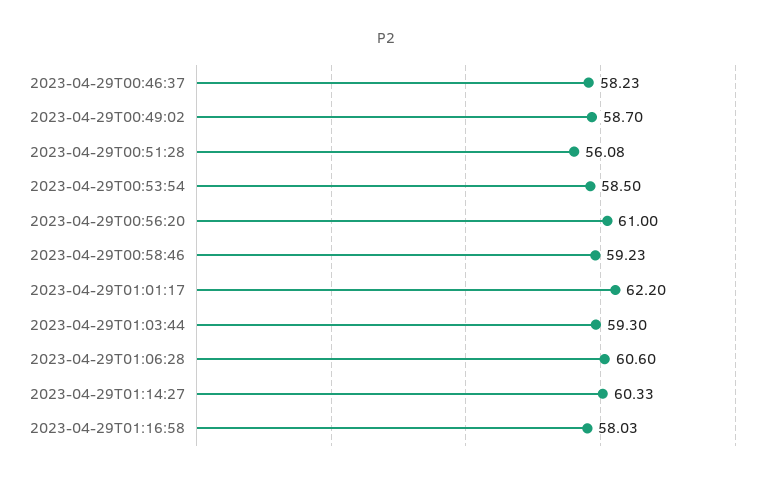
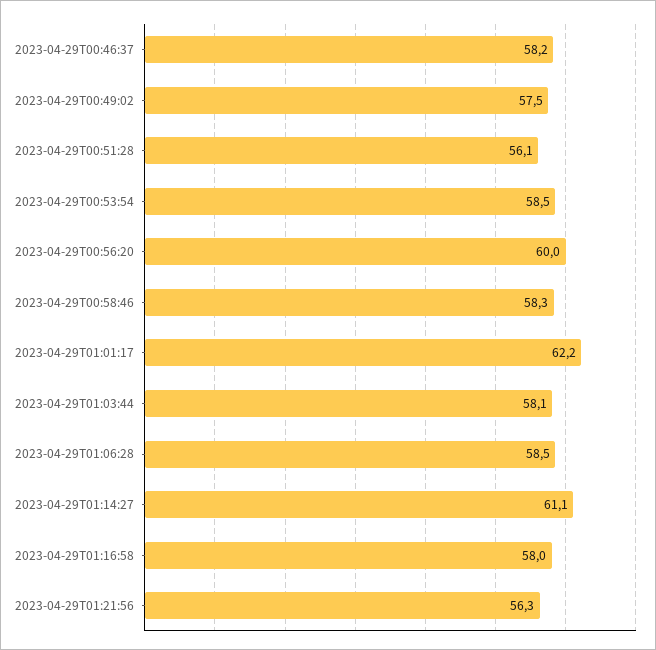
2023-04-29T00:49:02: 58.7 -> 57.5
2023-04-29T00:56:20: 61 -> 60
2023-04-29T00:58:46: 59.23 -> 58.3
2023-04-29T01:03:44: 59.3 -> 58.1
2023-04-29T01:06:28: 60.6 -> 58.5
2023-04-29T01:14:27: 60.33 -> 61.1
2023-04-29T01:21:56: none -> 56.3

